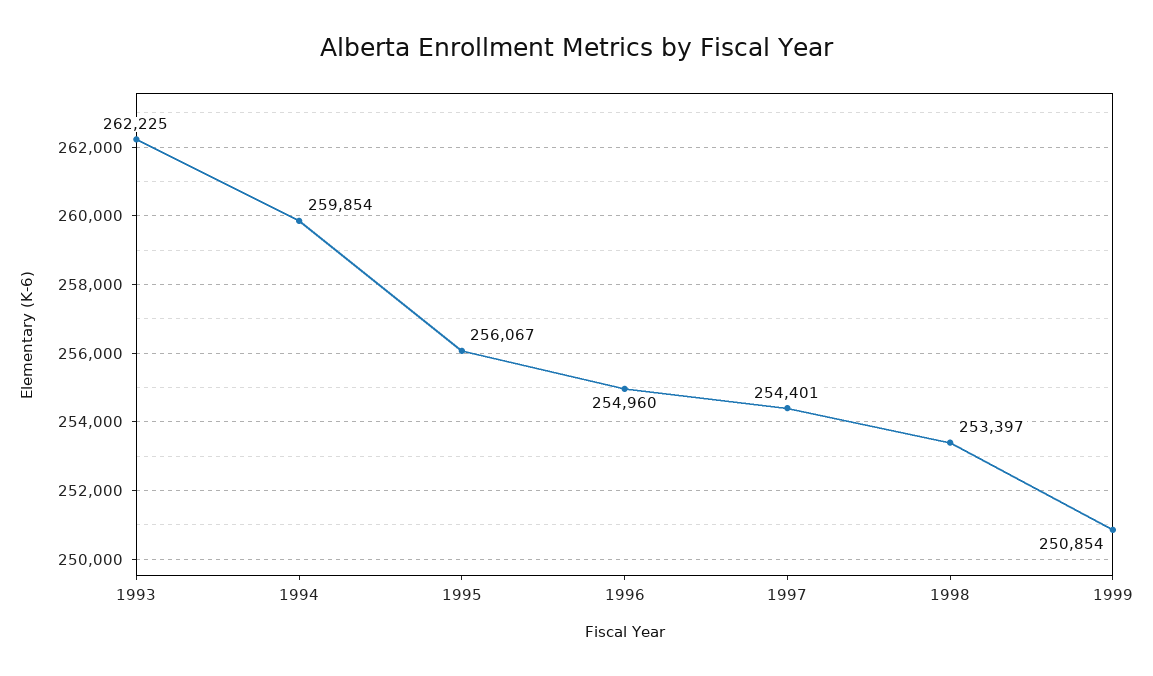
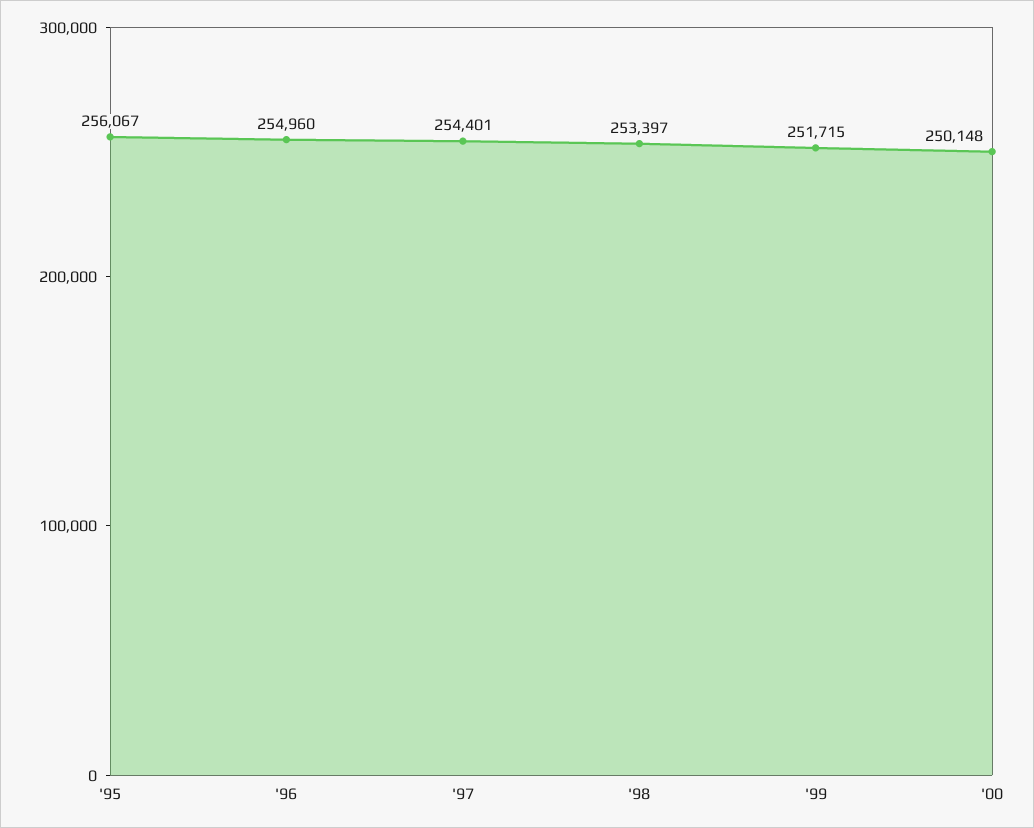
1993: 262225 -> none
1994: 259854 -> none
1999: 250854 -> 251715
'00: none -> 250148

